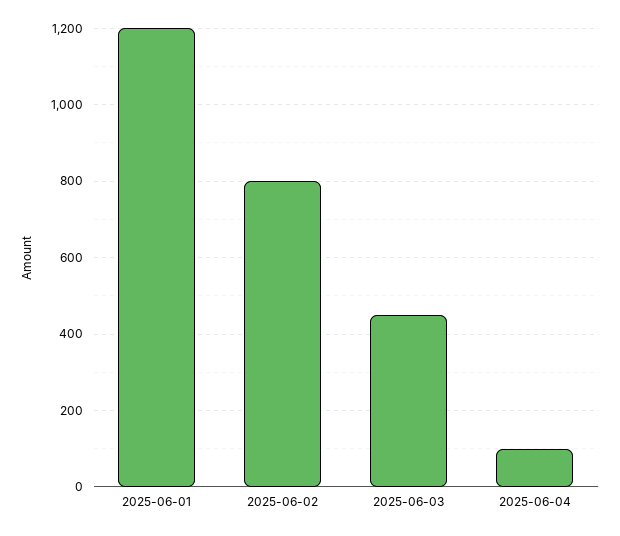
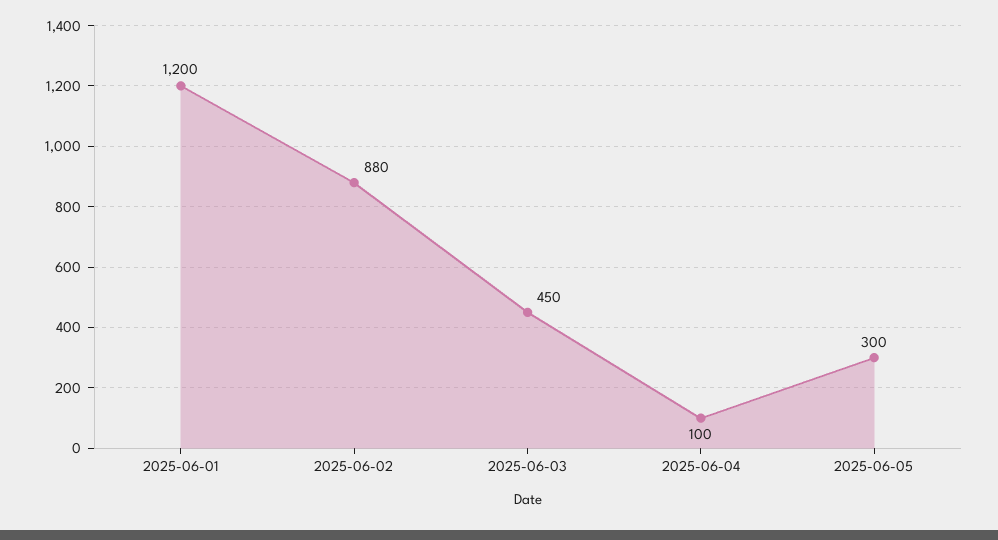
2025-06-02: 800 -> 880
2025-06-05: none -> 300

